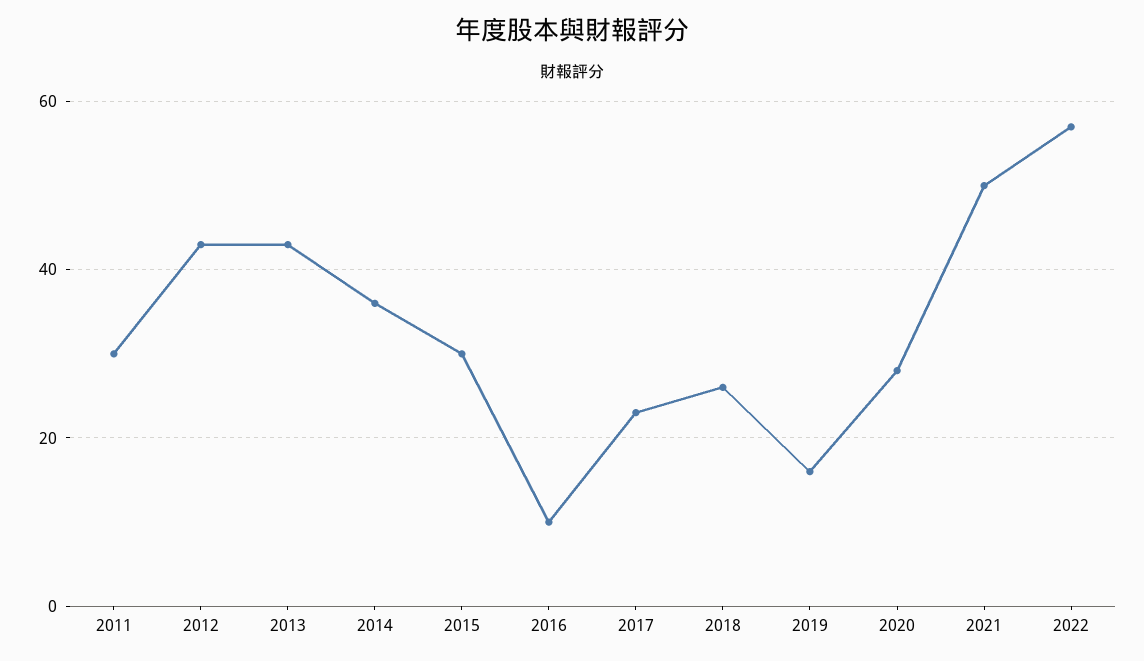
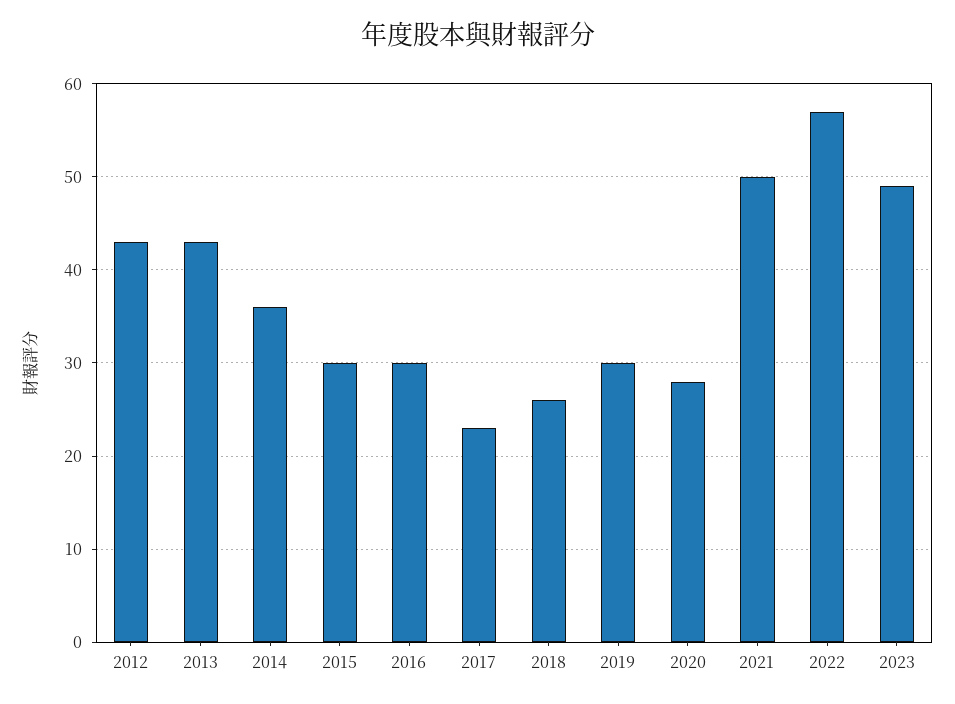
2011: 30 -> none
2016: 10 -> 30
2019: 15 -> 30
2023: none -> 49

